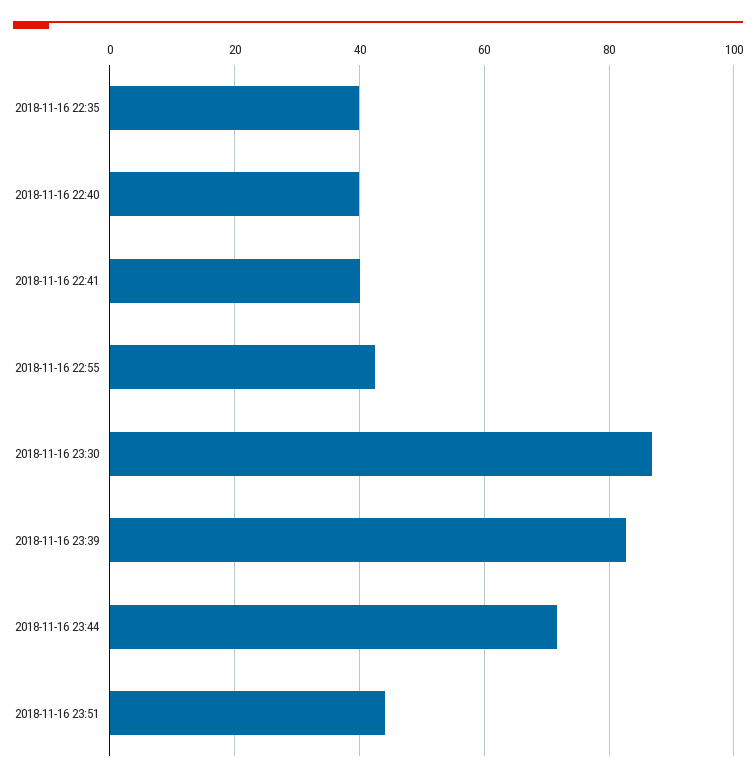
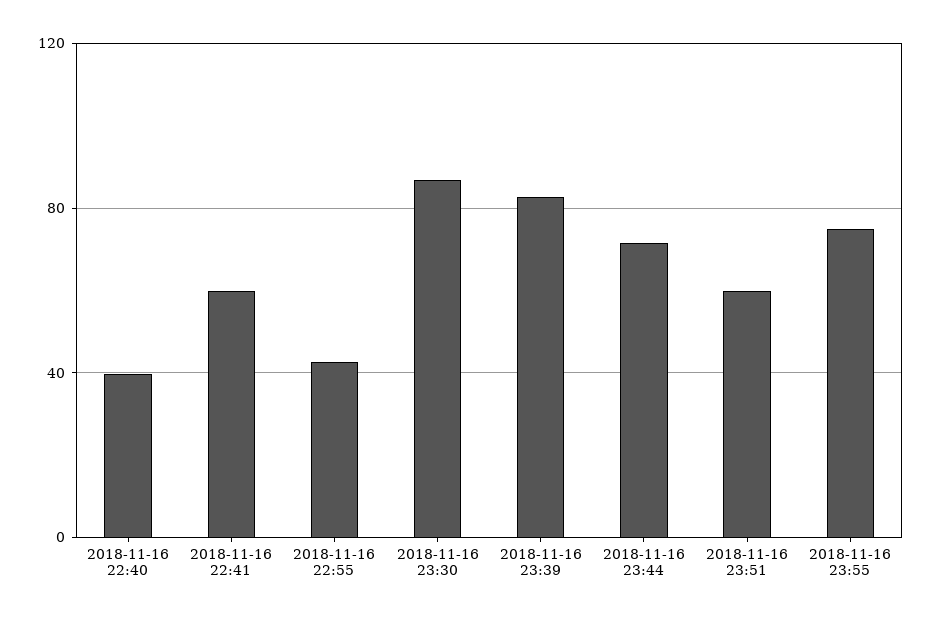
2018-11-16 22:35: 40 -> none
2018-11-16 22:41: 40 -> 60
2018-11-16 23:51: 44 -> 60
2018-11-16 23:55: none -> 75

